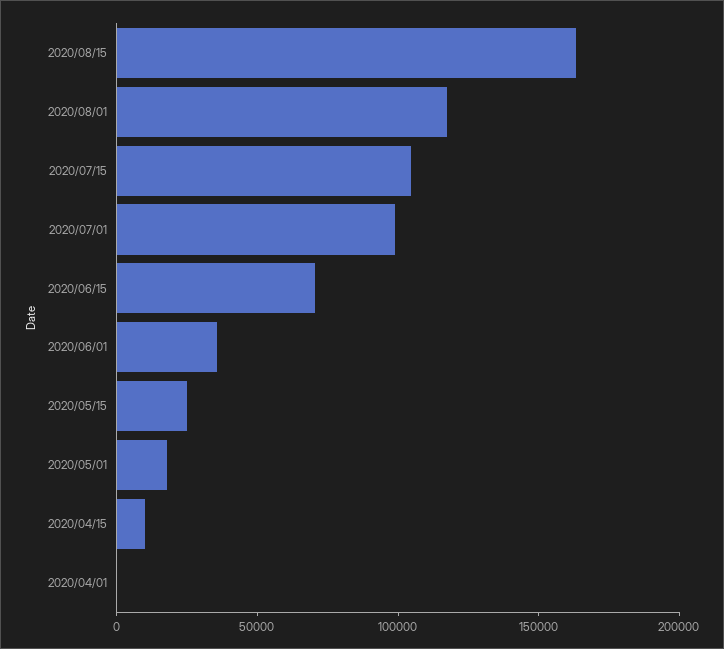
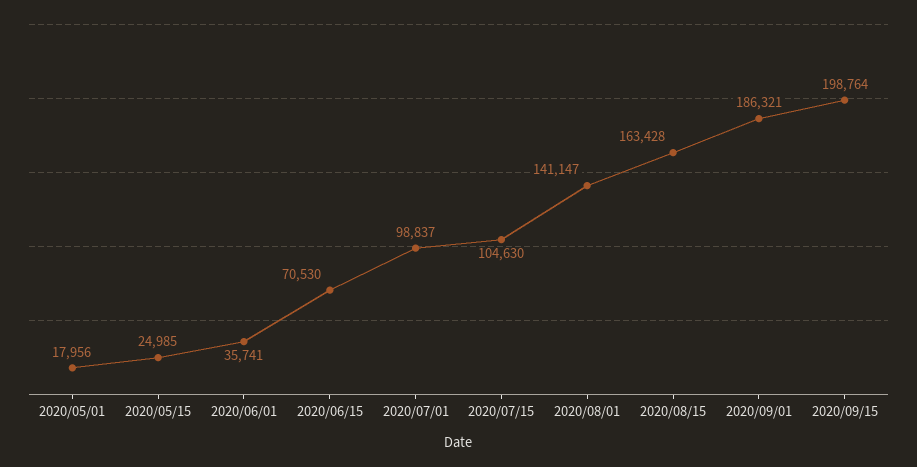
2020/08/01: 120000 -> 141147
2020/04/15: 10000 -> none
2020/04/01: 0 -> none
2020/09/01: none -> 186321
2020/09/15: none -> 198764

